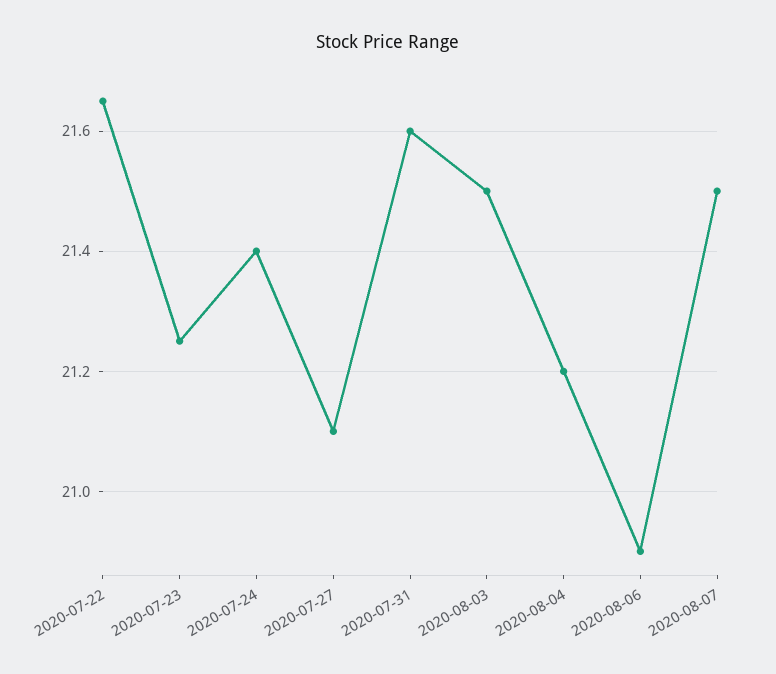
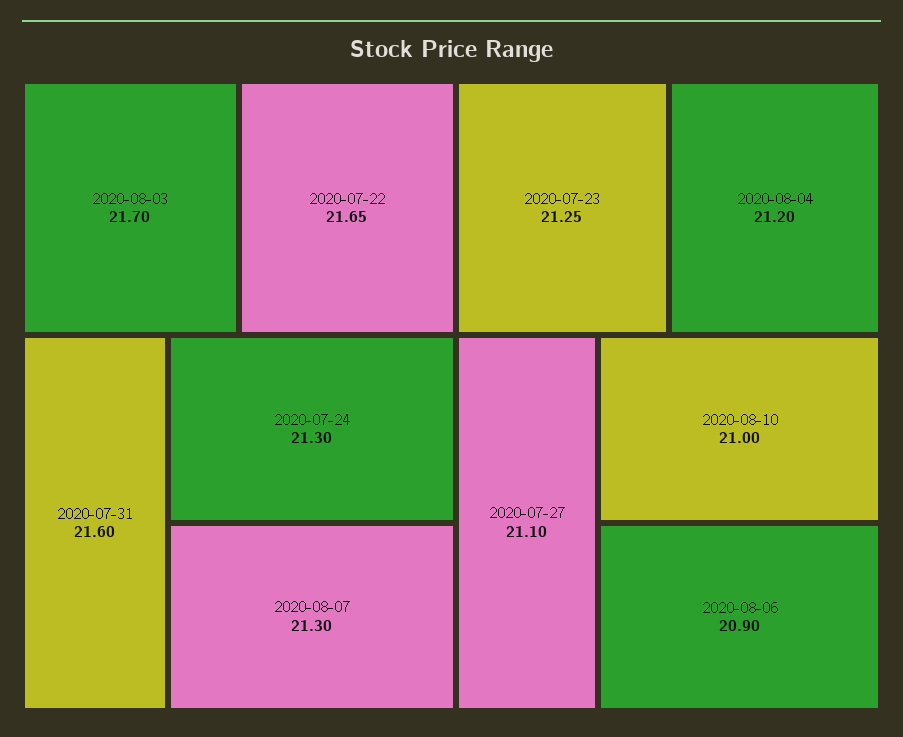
2020-07-24: 21.4 -> 21.3
2020-08-03: 21.5 -> 21.7
2020-08-07: 21.5 -> 21.3
2020-08-10: none -> 21

